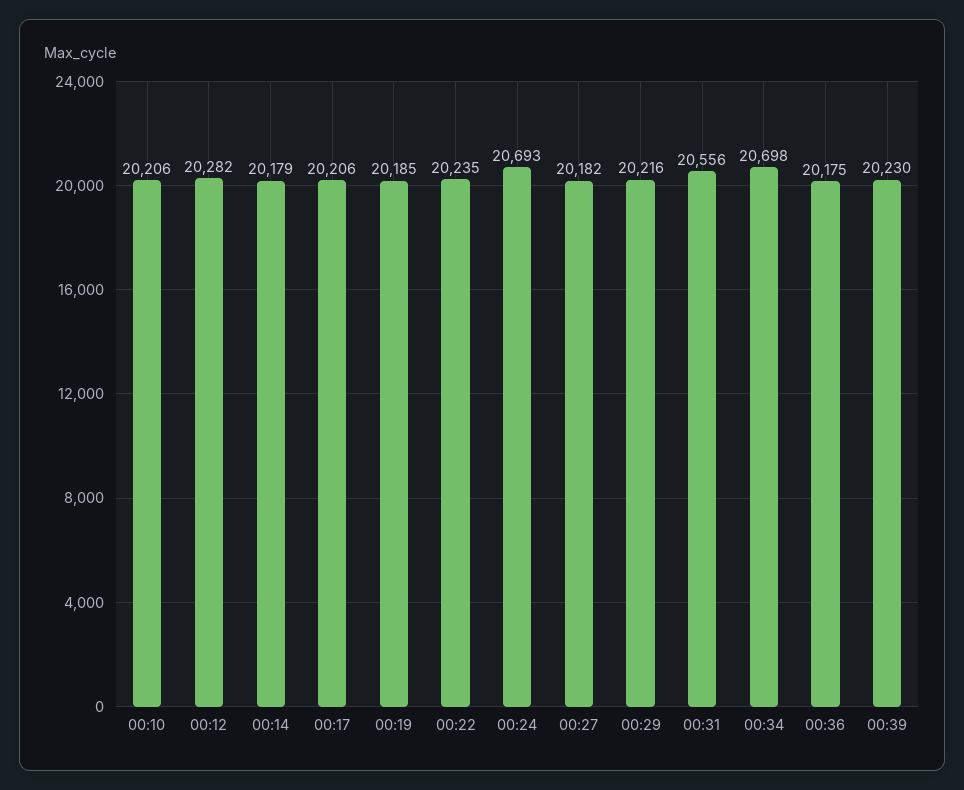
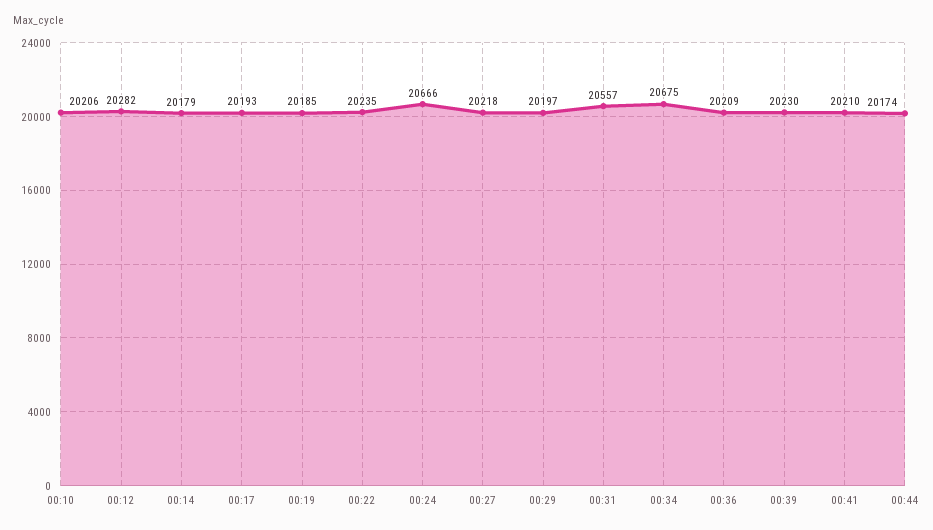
00:17: 20206 -> 20193
00:24: 20693 -> 20666
00:27: 20182 -> 20218
00:29: 20216 -> 20197
00:31: 20556 -> 20557
00:34: 20698 -> 20675
00:36: 20175 -> 20209
00:41: none -> 20210
00:44: none -> 20174

